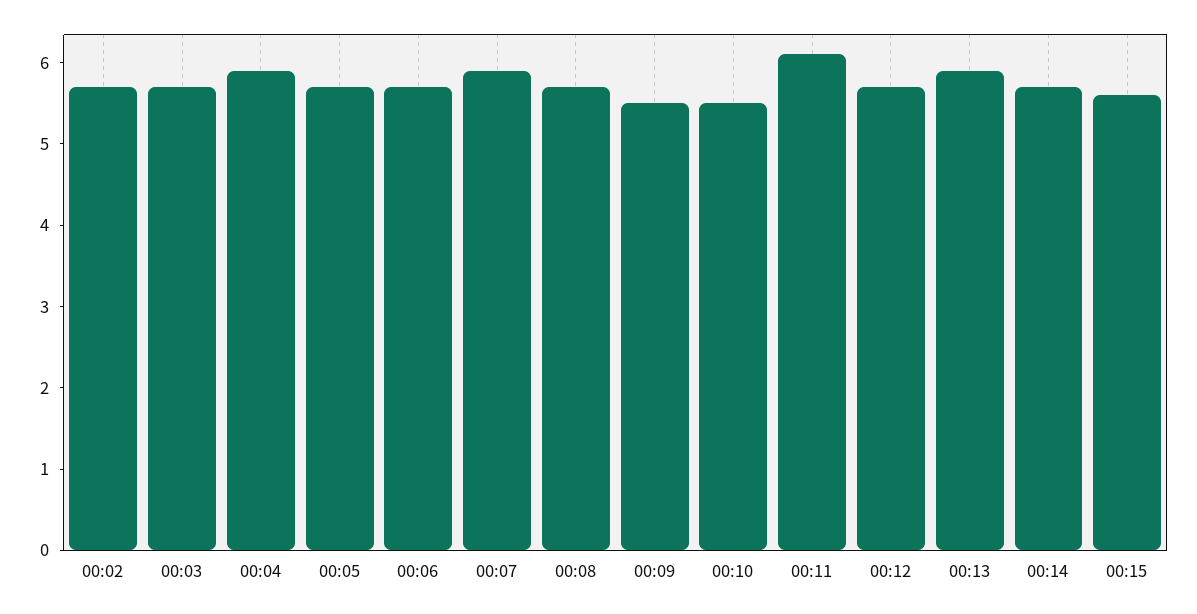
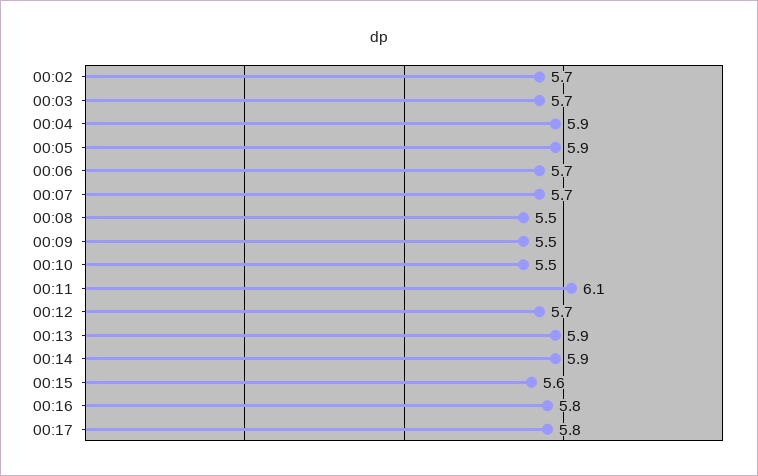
00:05: 5.7 -> 5.9
00:07: 5.9 -> 5.7
00:08: 5.7 -> 5.5
00:14: 5.7 -> 5.9
00:16: none -> 5.8
00:17: none -> 5.8

